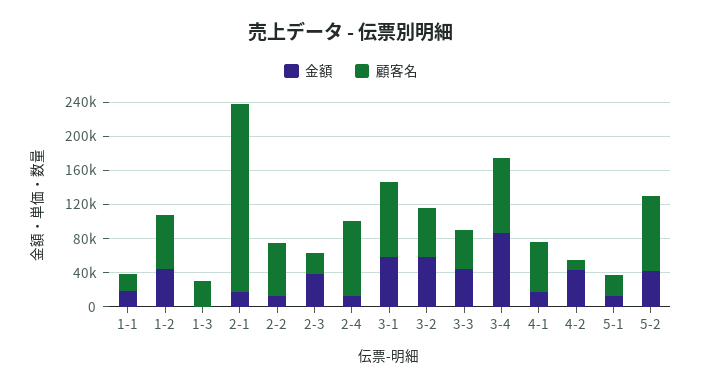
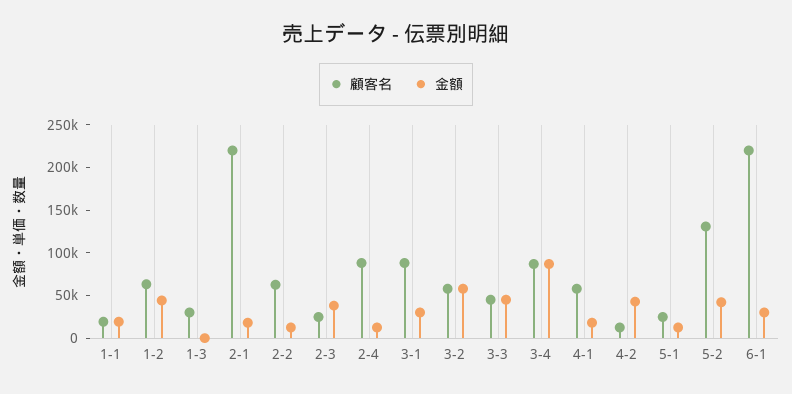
金額, 3-1: 60000 -> 30000
顧客名, 5-2: 90000 -> 130000
顧客名, 6-1: none -> 220000
金額, 6-1: none -> 30000

